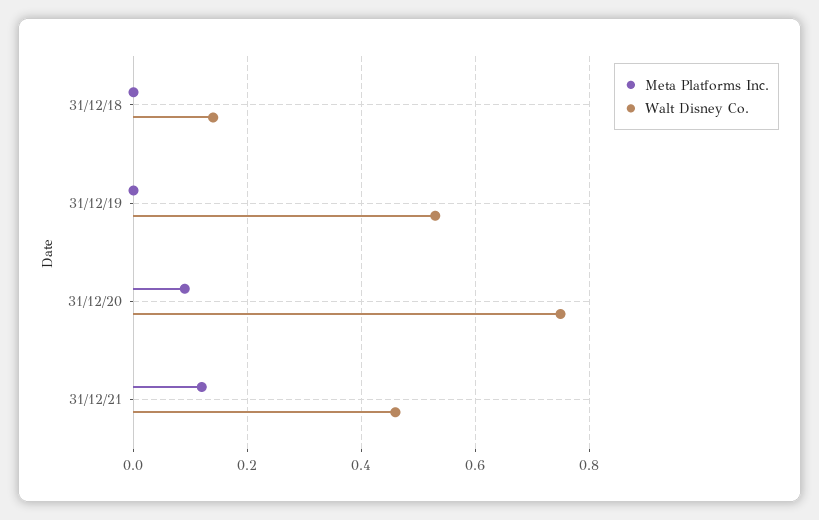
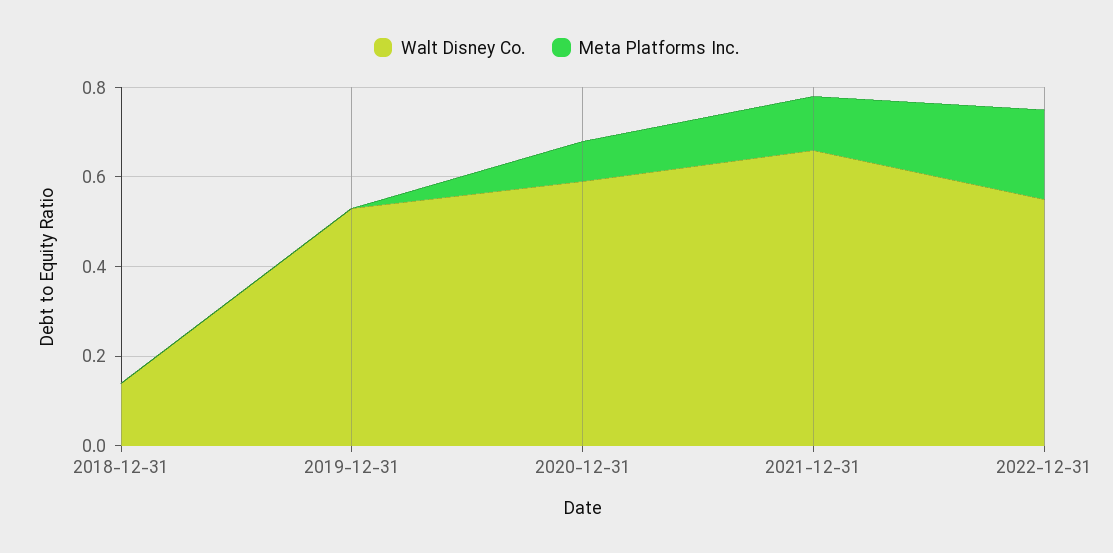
Walt Disney Co., 31/12/20: 0.75 -> 0.6
Walt Disney Co., 31/12/21: 0.45 -> 0.65
Walt Disney Co., 2022-12-31: none -> 0.55
Meta Platforms Inc., 2022-12-31: none -> 0.2

